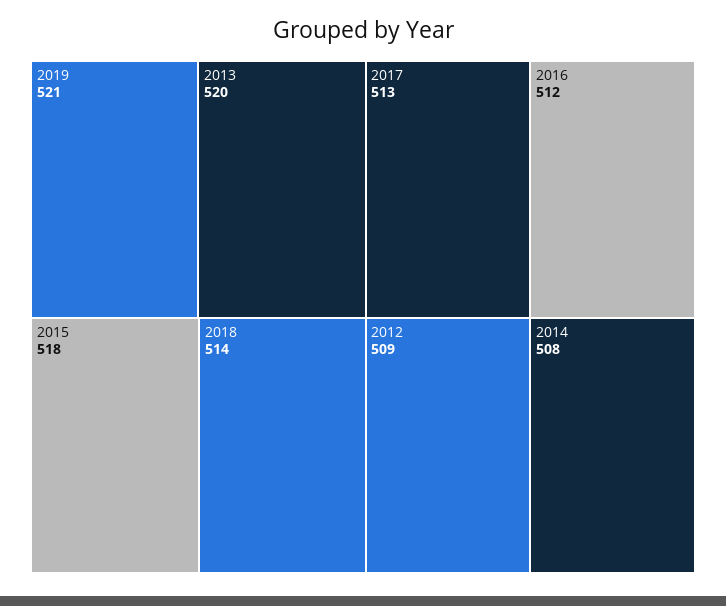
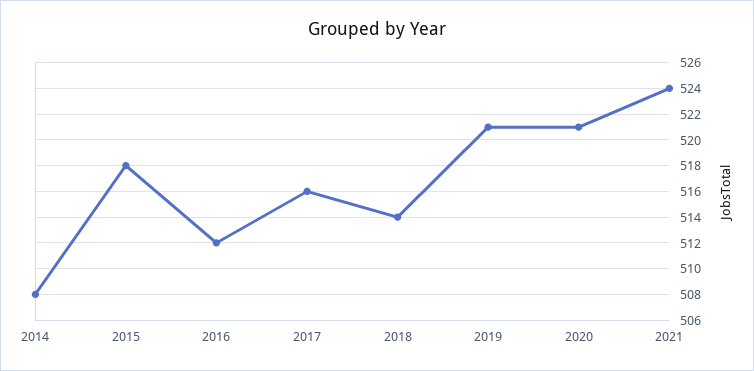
2013: 520 -> none
2017: 513 -> 516
2012: 509 -> none
2020: none -> 521
2021: none -> 524

